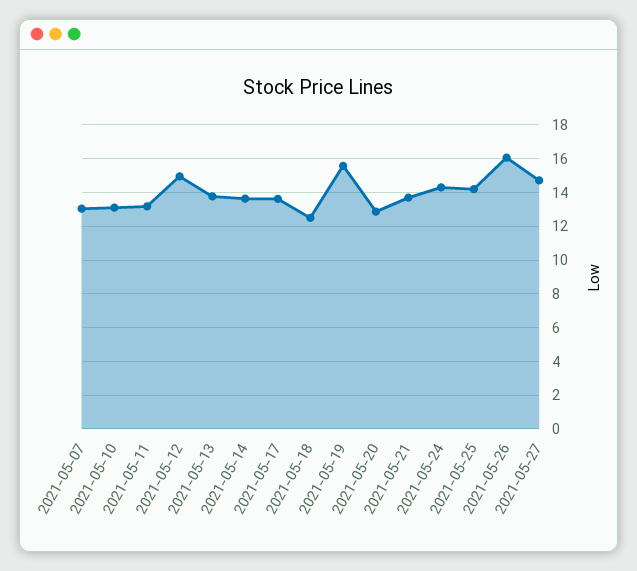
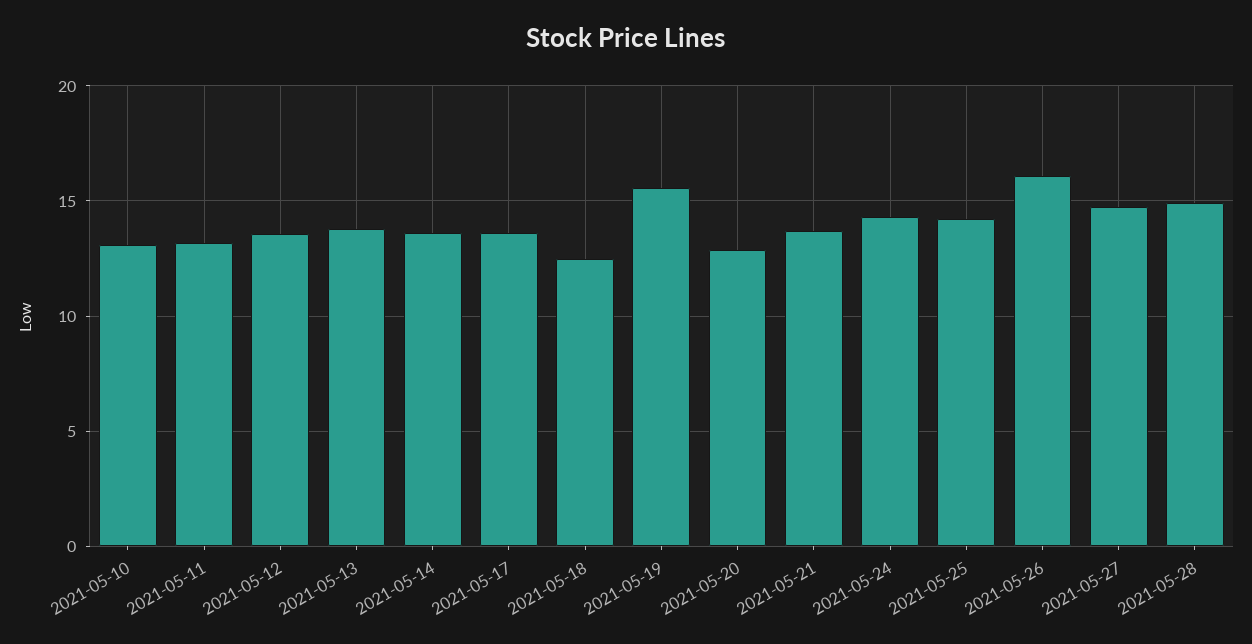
2021-05-07: 13 -> none
2021-05-12: 15 -> 13.5
2021-05-28: none -> 15

